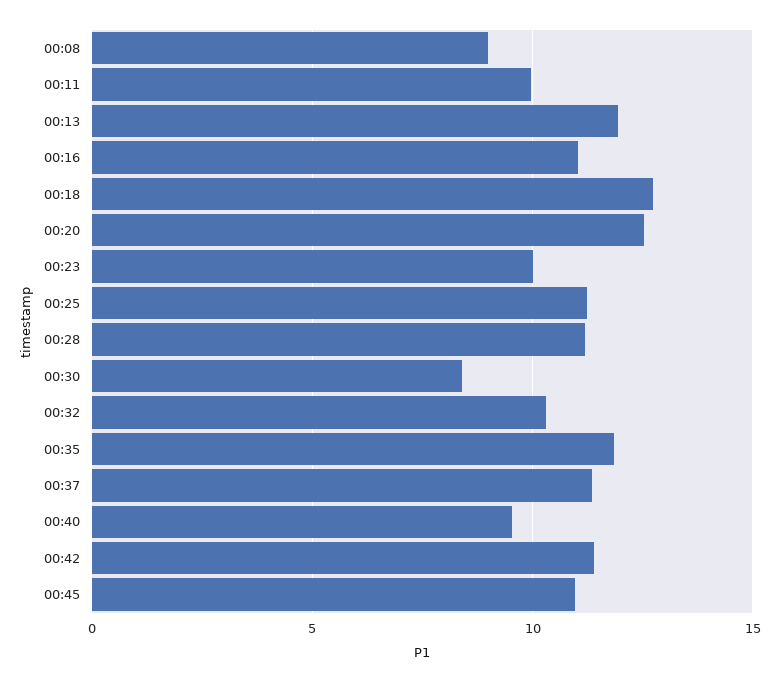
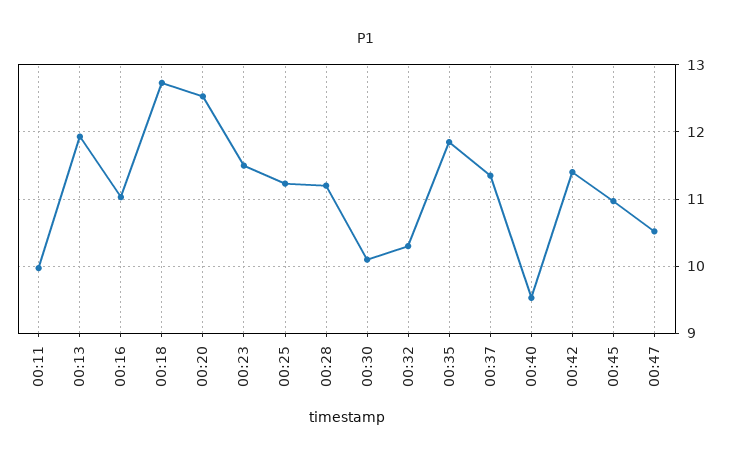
00:08: 9 -> none
00:23: 10 -> 11.5
00:30: 8.5 -> 10.1
00:47: none -> 10.5

